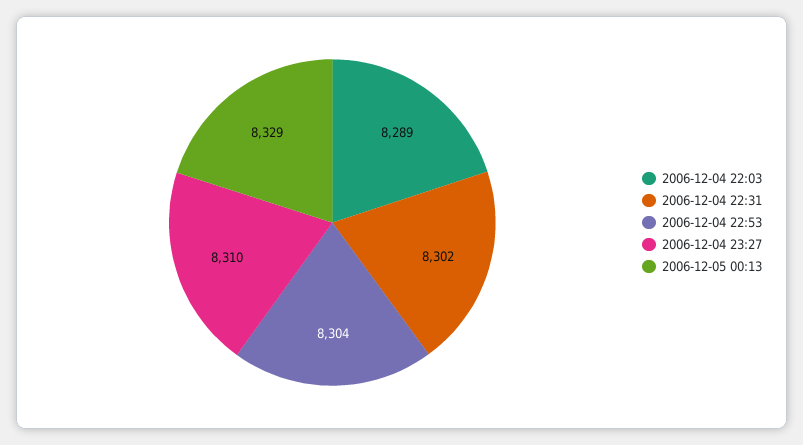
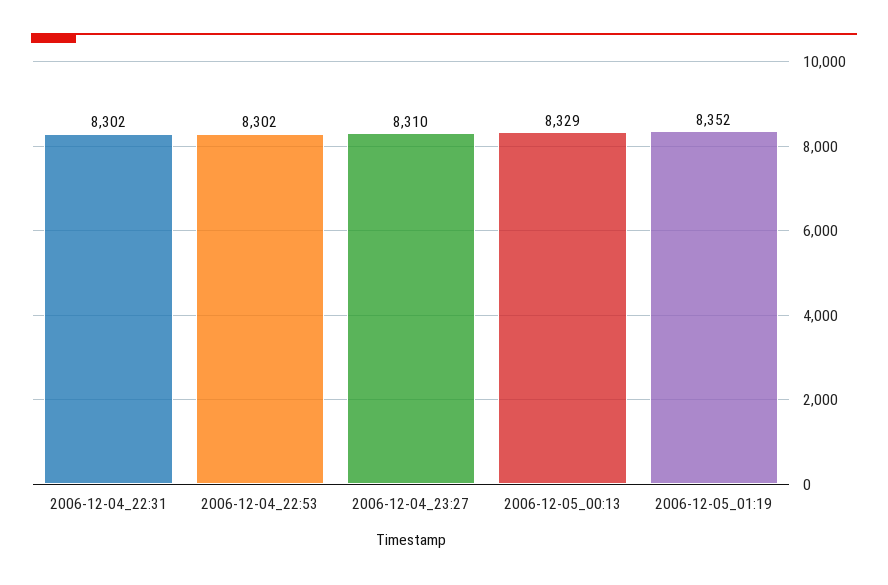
2006-12-04 22:03: 8289 -> none
2006-12-04 22:53: 8304 -> 8302
2006-12-05_01:19: none -> 8352

